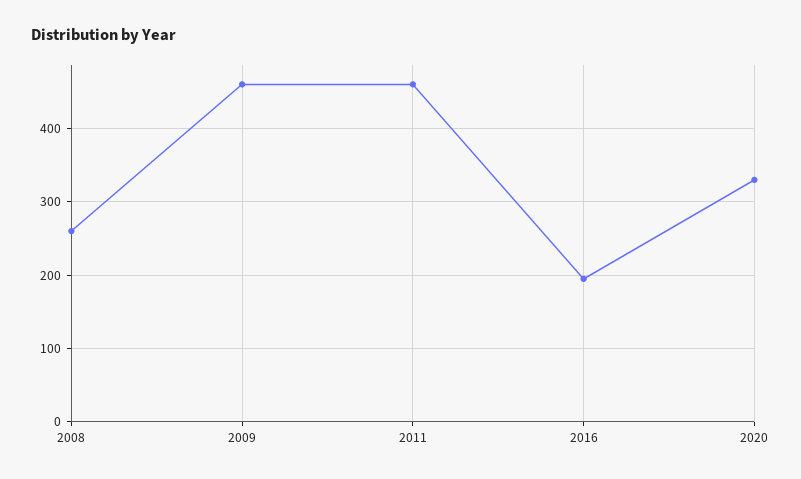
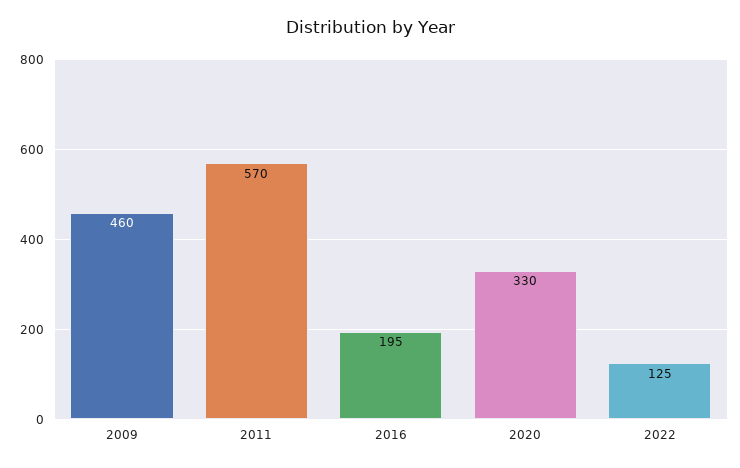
2008: 260 -> none
2011: 460 -> 570
2022: none -> 125

